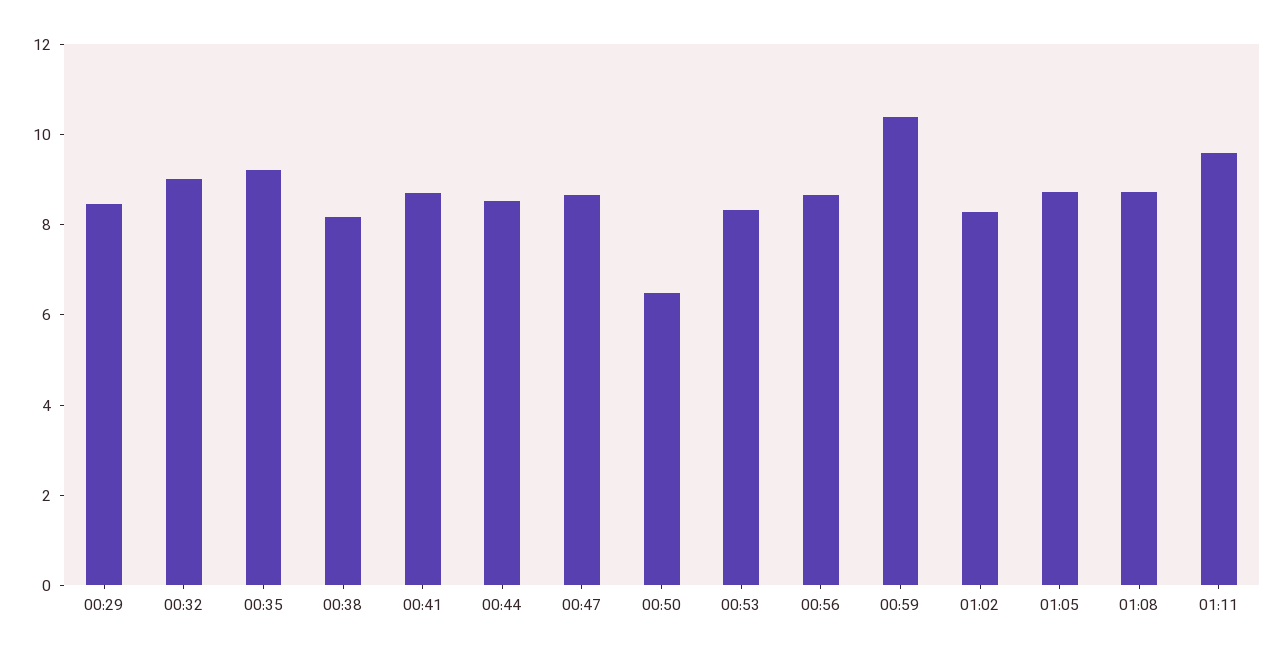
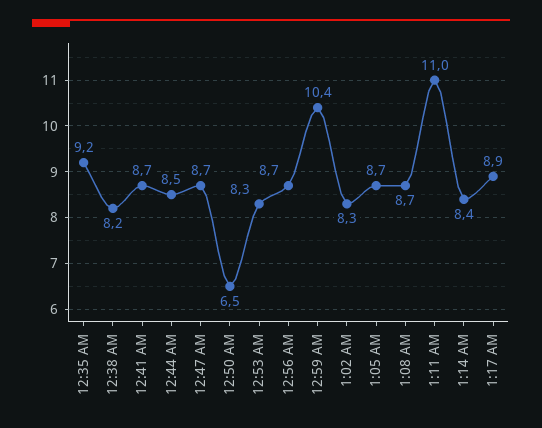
00:29: 8.5 -> none
00:32: 9 -> none
01:11: 9.5 -> 11
1:14 AM: none -> 8.4
1:17 AM: none -> 8.9

